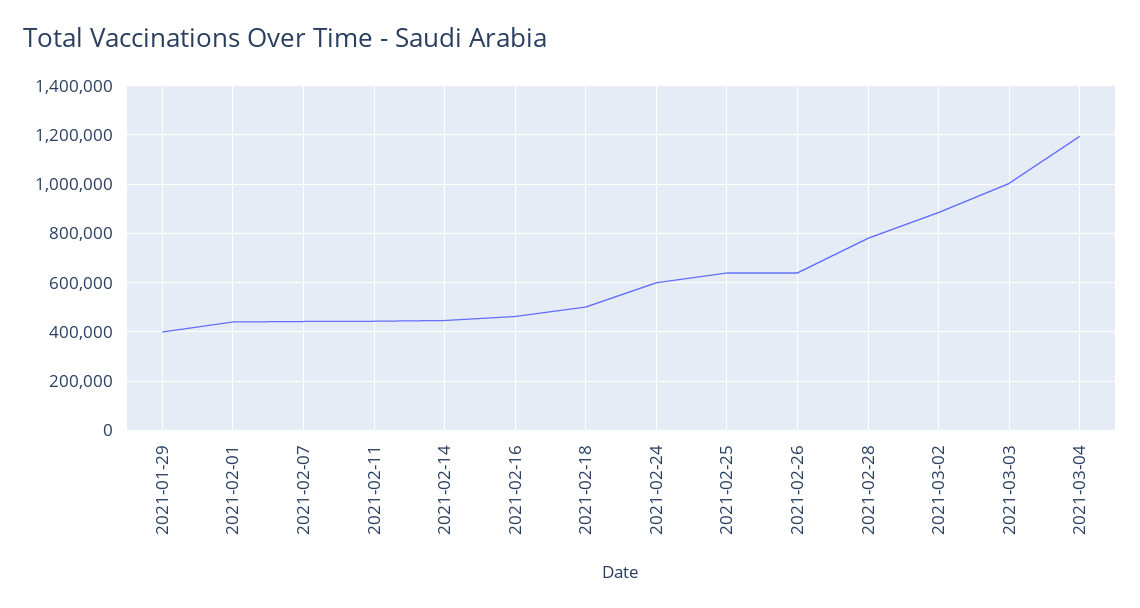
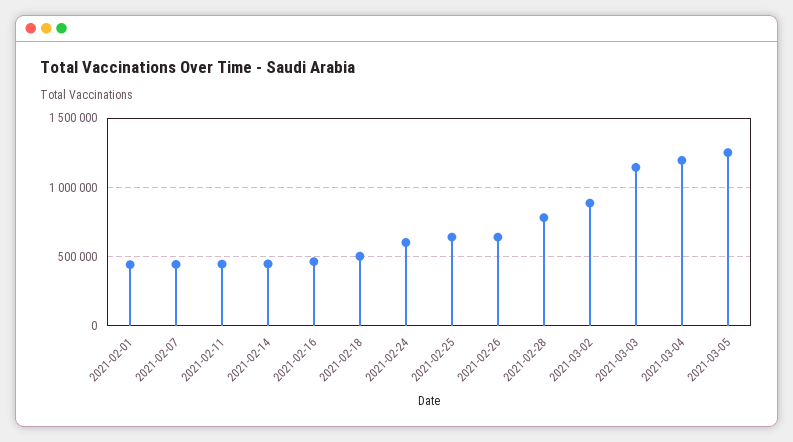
2021-01-29: 400000 -> none
2021-03-03: 1000000 -> 1150000
2021-03-05: none -> 1250000

